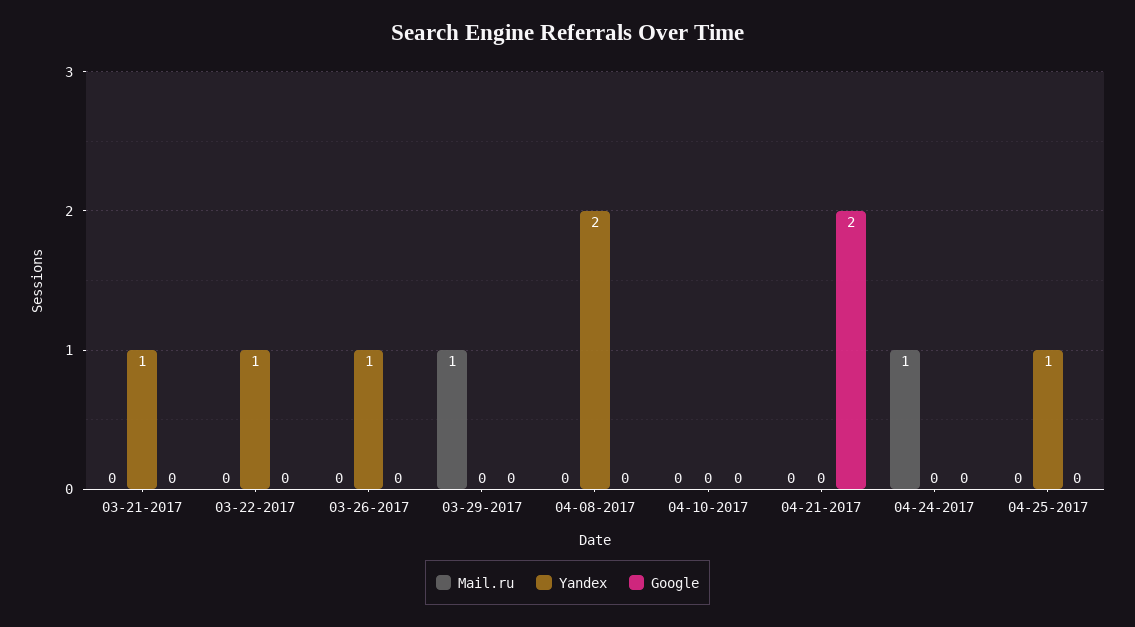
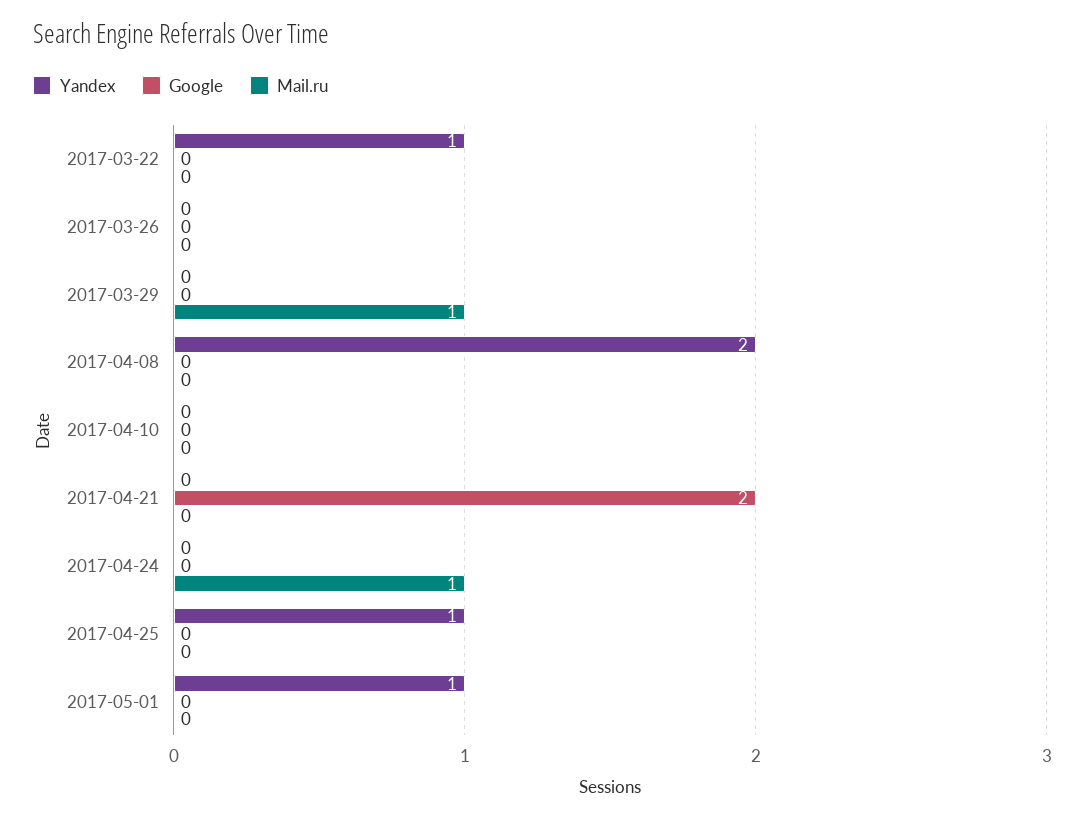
Mail.ru, 03-21-2017: 0 -> none
Yandex, 03-21-2017: 1 -> none
Google, 03-21-2017: 0 -> none
Yandex, 03-26-2017: 1 -> 0
Yandex, 2017-05-01: none -> 1
Google, 2017-05-01: none -> 0
Mail.ru, 2017-05-01: none -> 0

